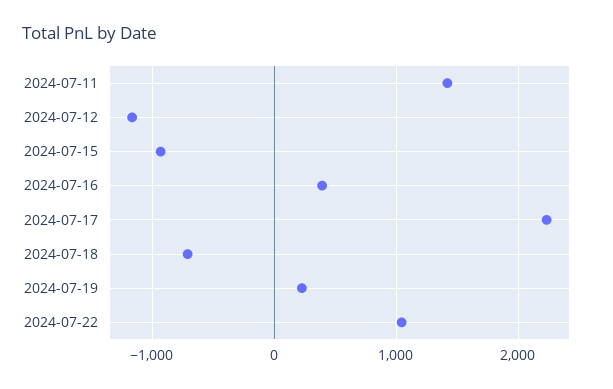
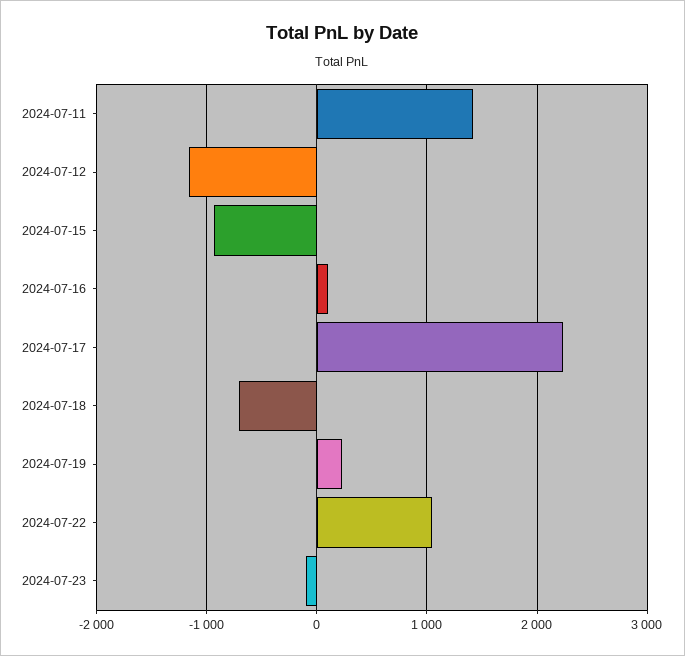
2024-07-16: 400 -> 100
2024-07-23: none -> -100

